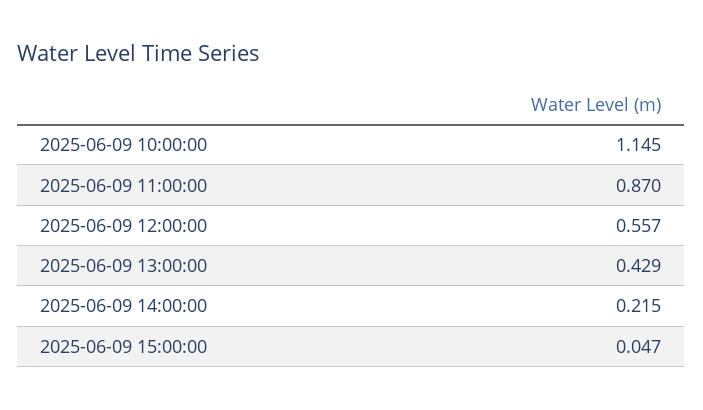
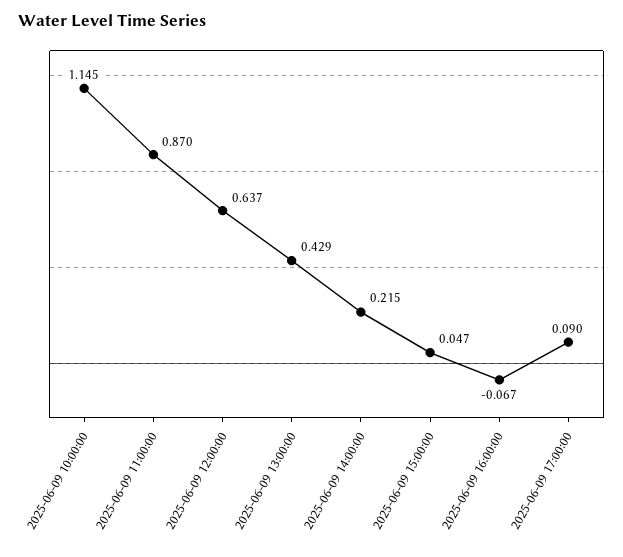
2025-06-09 12:00:00: 0.557 -> 0.637
2025-06-09 16:00:00: none -> -0.067
2025-06-09 17:00:00: none -> 0.09

